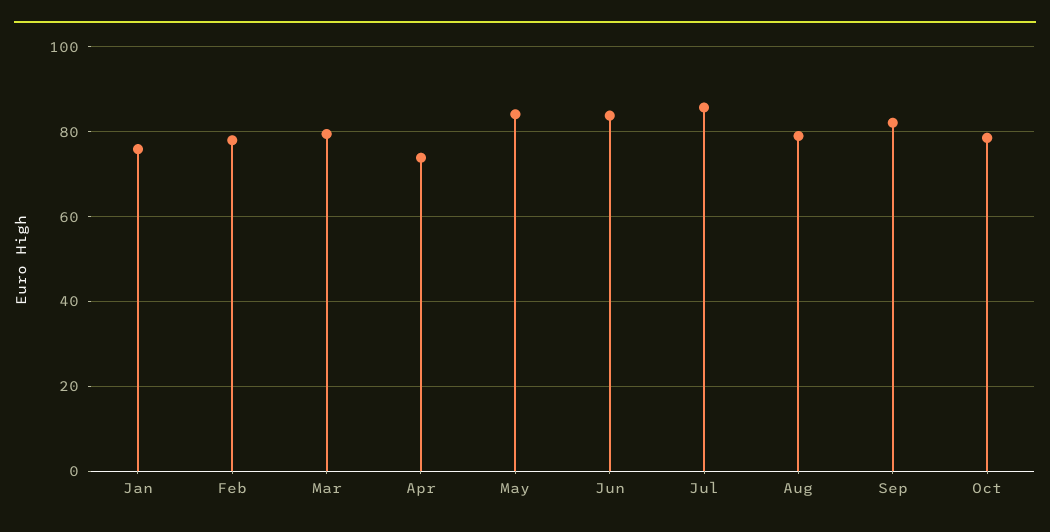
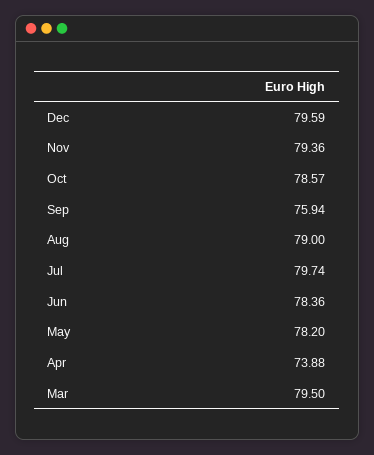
Jan: 76 -> none
Feb: 78 -> none
May: 84 -> 78.2
Jun: 84 -> 78.36
Jul: 86 -> 79.74
Sep: 82 -> 75.94
Dec: none -> 79.59
Nov: none -> 79.36

